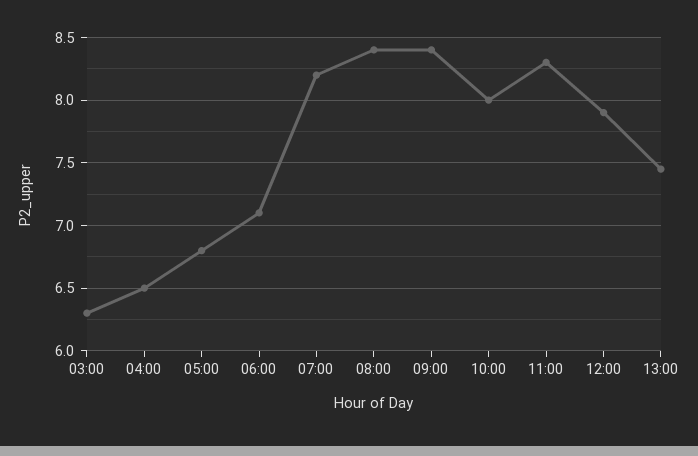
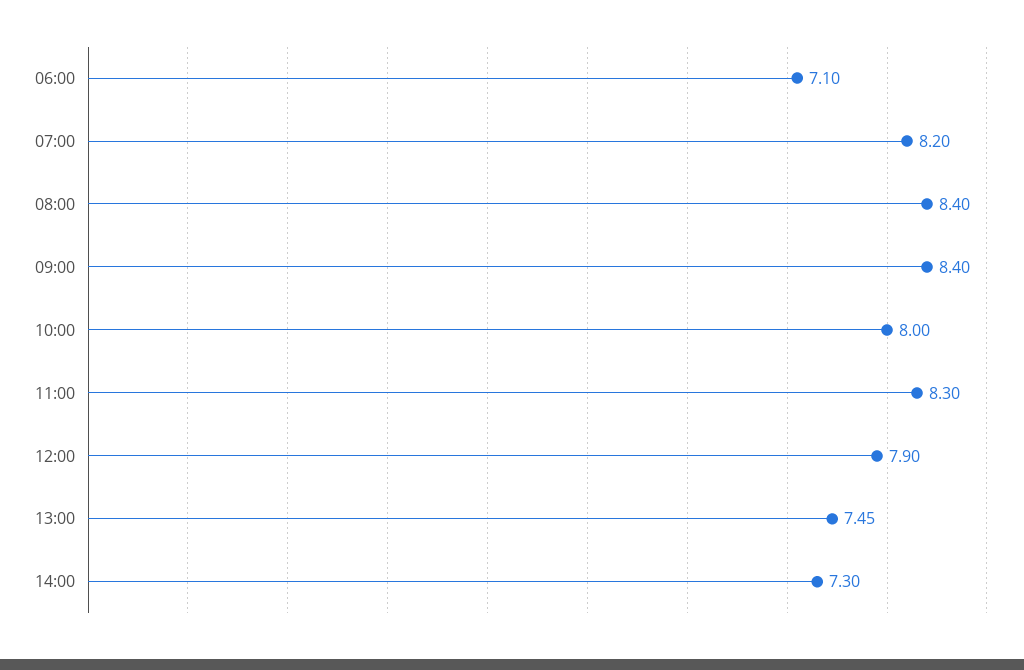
03:00: 6.3 -> none
04:00: 6.5 -> none
05:00: 6.8 -> none
14:00: none -> 7.3

